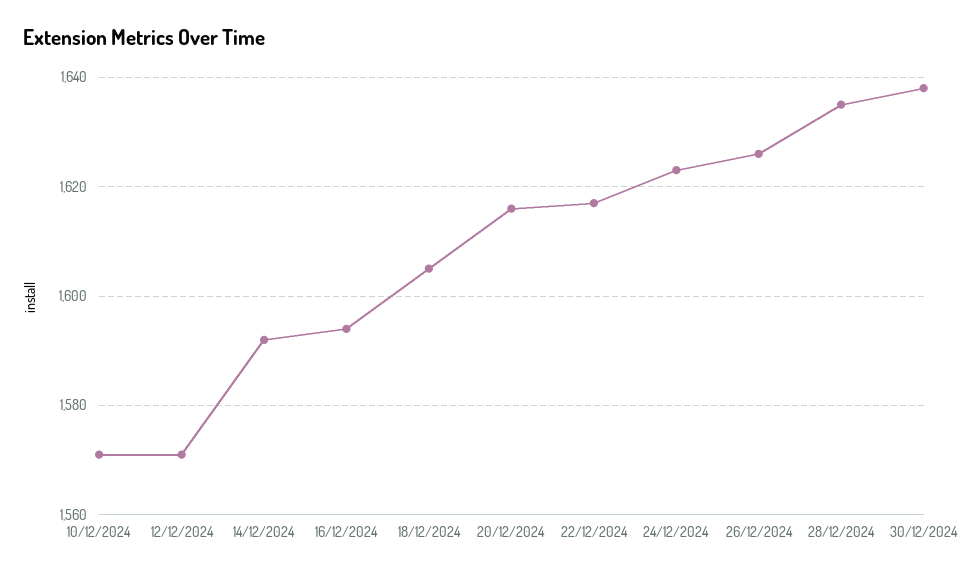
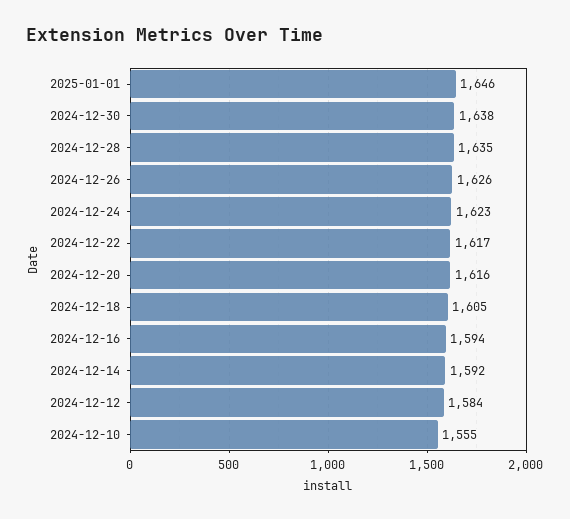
10/12/2024: 1570 -> 1555
12/12/2024: 1570 -> 1584
2025-01-01: none -> 1646

